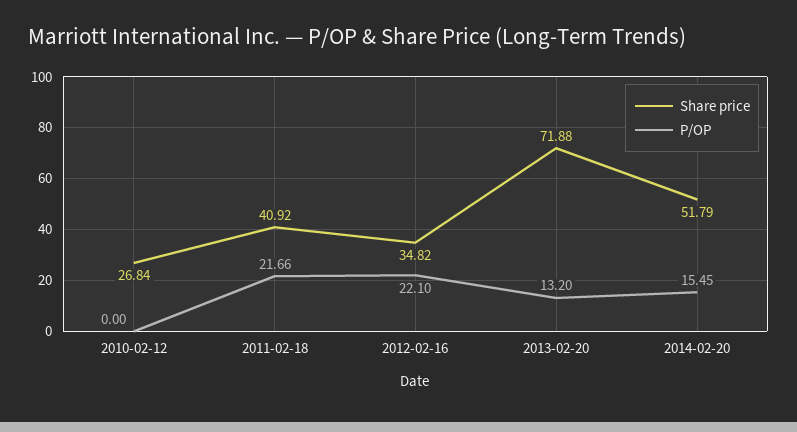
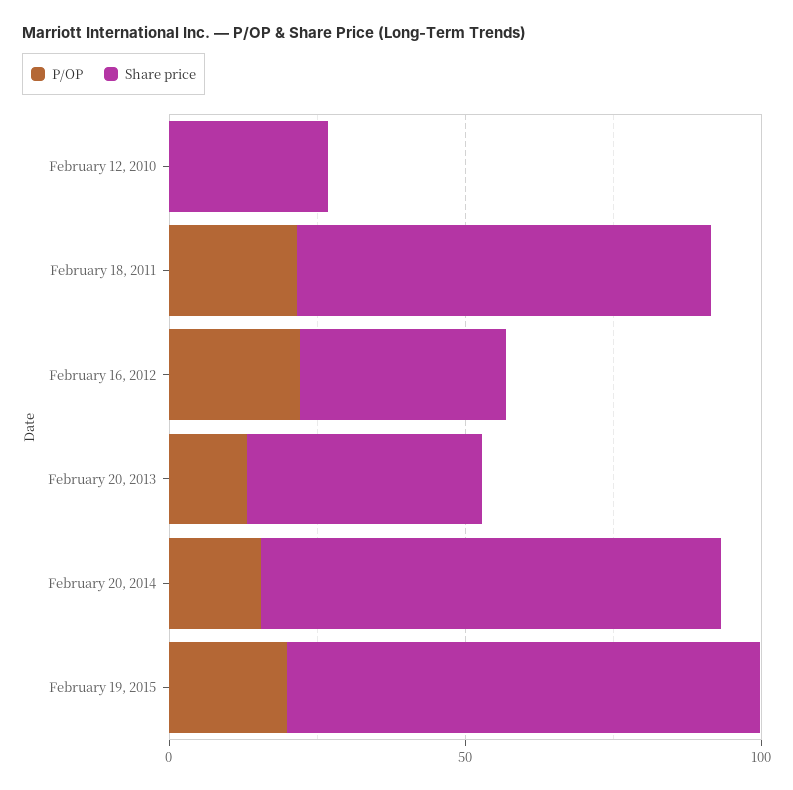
Share price, 2011-02-18: 40.92 -> 70
Share price, 2013-02-20: 71.88 -> 40
Share price, 2014-02-20: 51.79 -> 80
P/OP, February 19, 2015: none -> 20
Share price, February 19, 2015: none -> 80

